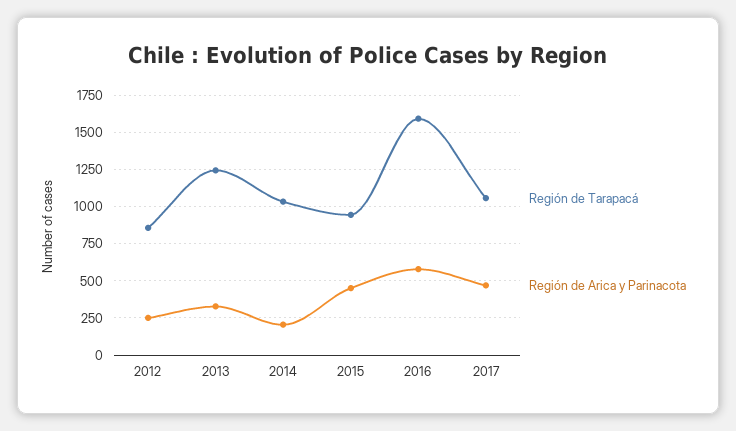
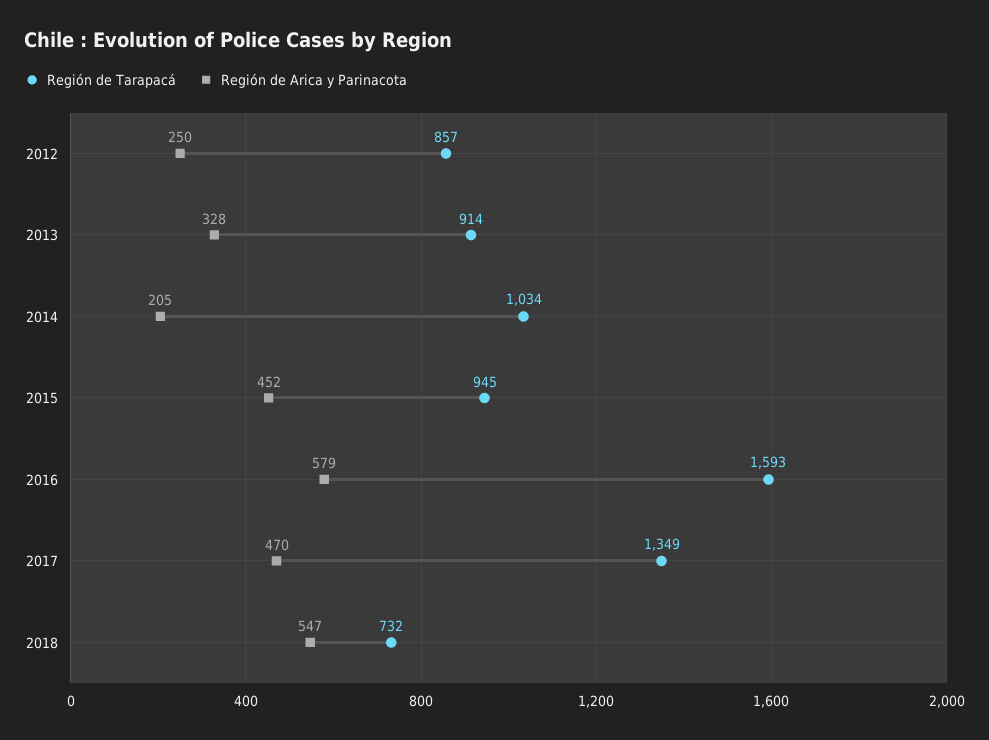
Región de Tarapacá, 2013: 1250 -> 914
Región de Tarapacá, 2017: 1050 -> 1349
Región de Tarapacá, 2018: none -> 732
Región de Arica y Parinacota, 2018: none -> 547

